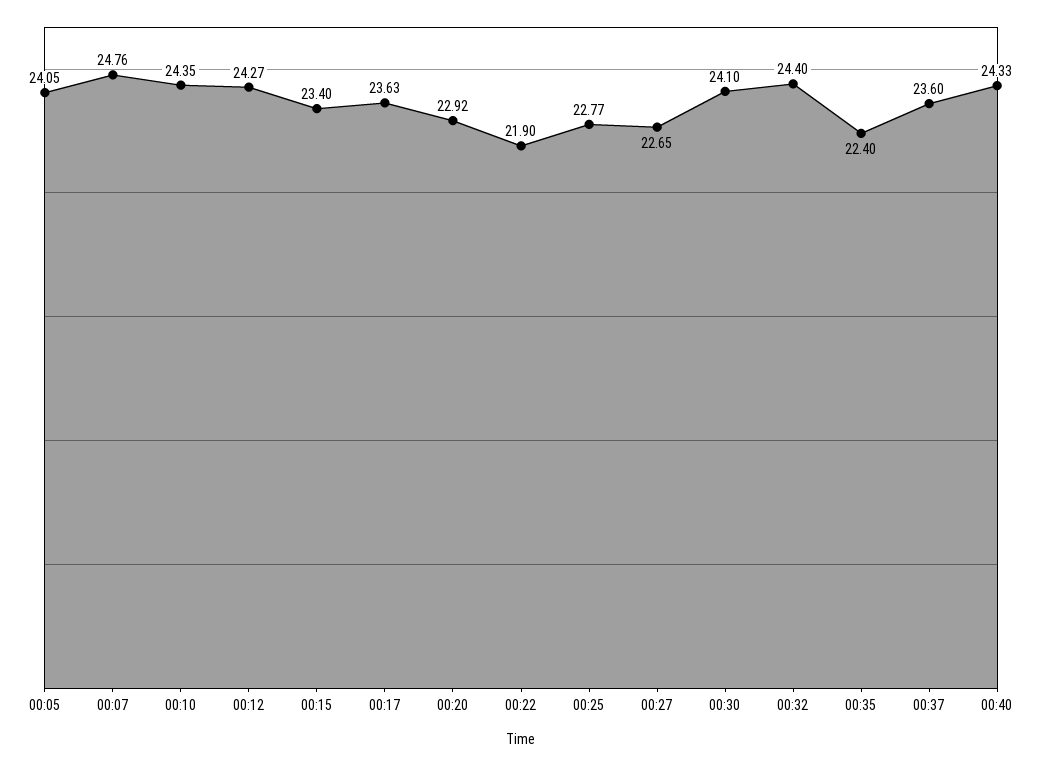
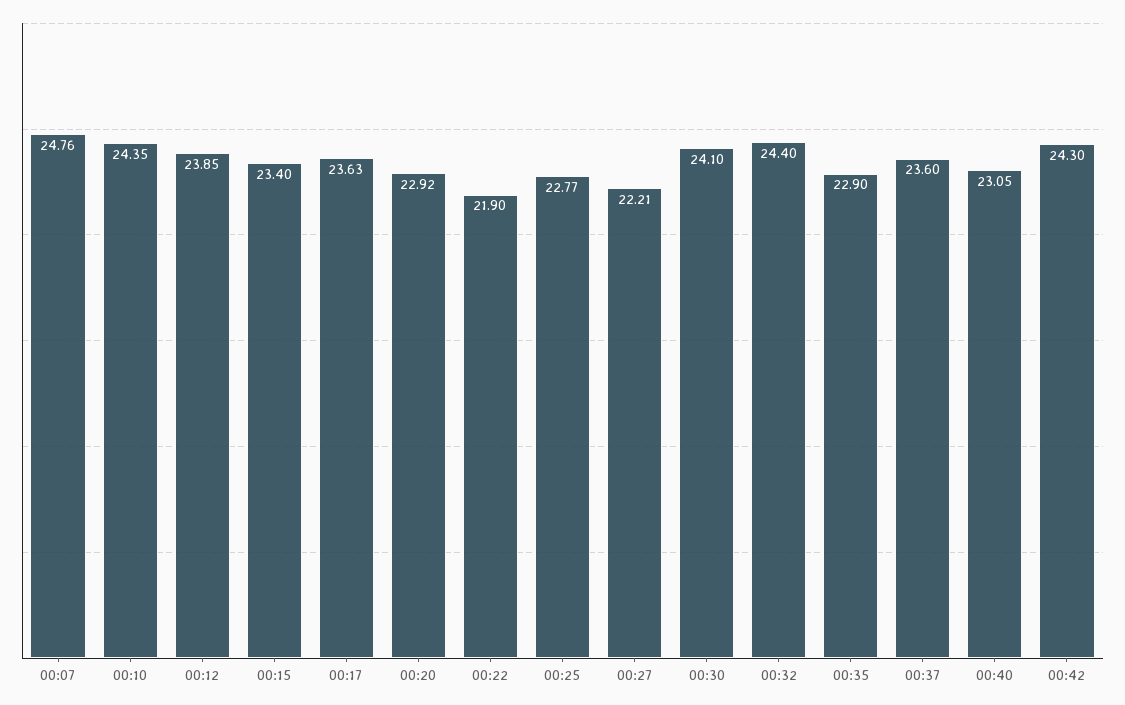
00:05: 24.05 -> none
00:12: 24.27 -> 23.85
00:27: 22.65 -> 22.21
00:35: 22.4 -> 22.9
00:40: 24.33 -> 23.05
00:42: none -> 24.3

